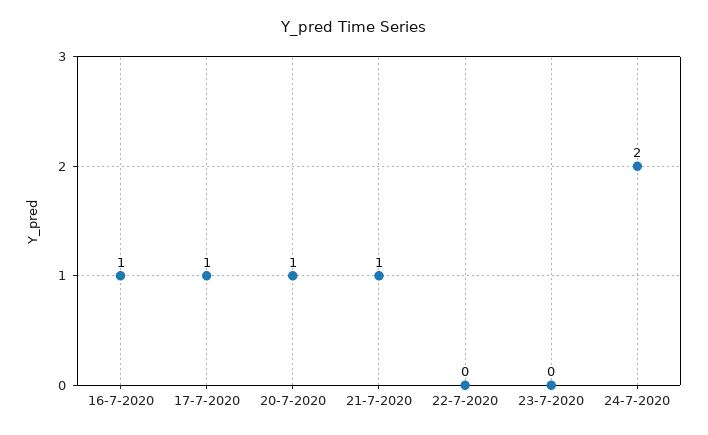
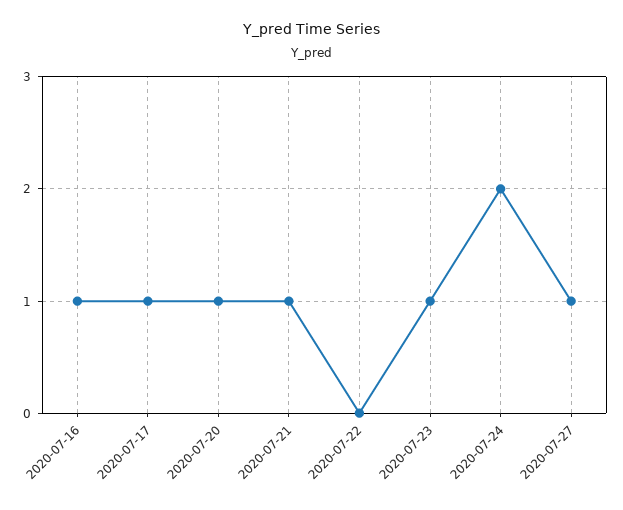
23-7-2020: 0 -> 1
2020-07-27: none -> 1

